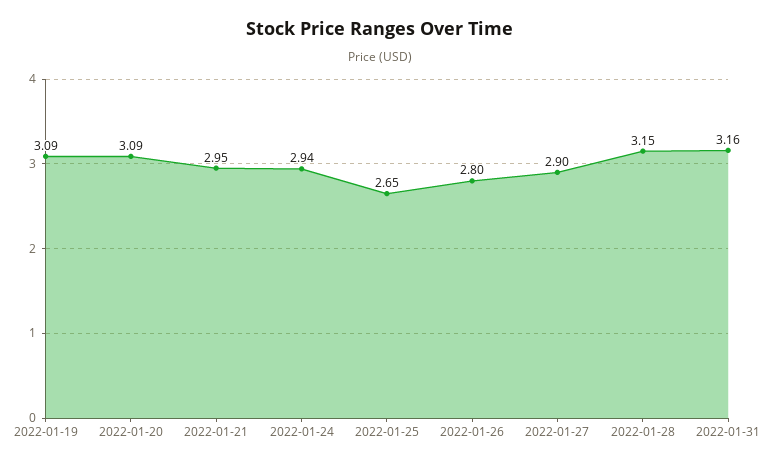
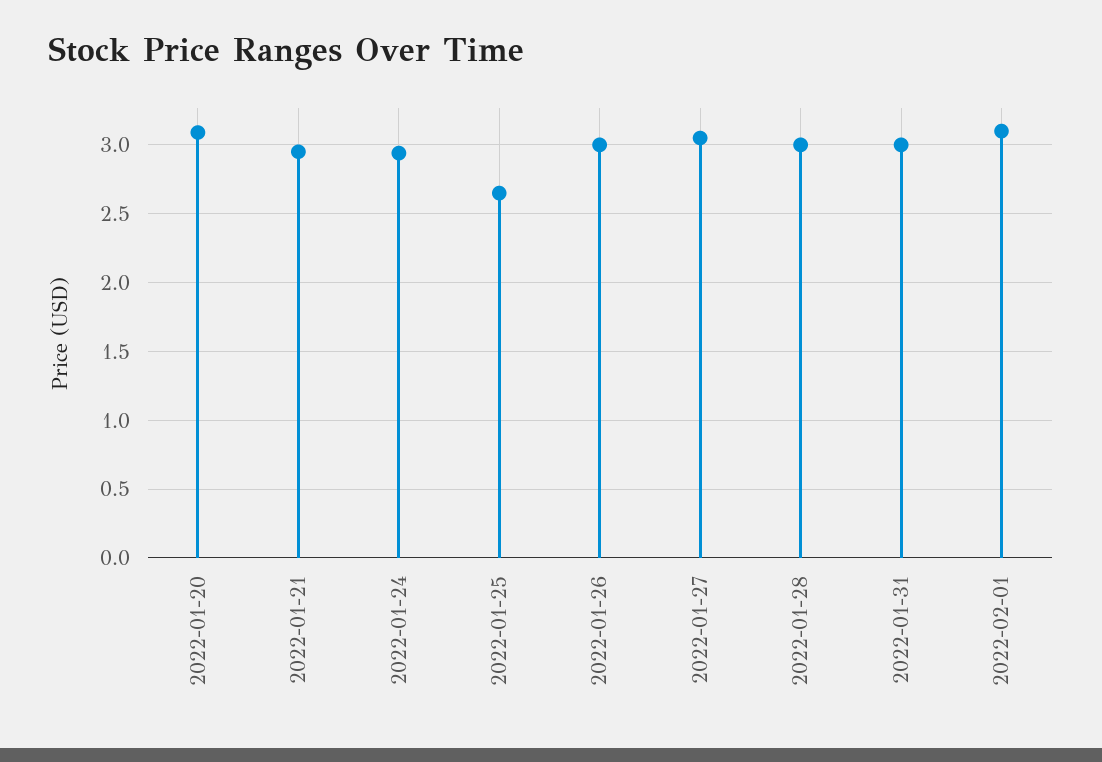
2022-01-19: 3.09 -> none
2022-01-26: 2.8 -> 3
2022-01-27: 2.9 -> 3.05
2022-01-28: 3.15 -> 3
2022-01-31: 3.16 -> 3
2022-02-01: none -> 3.1

